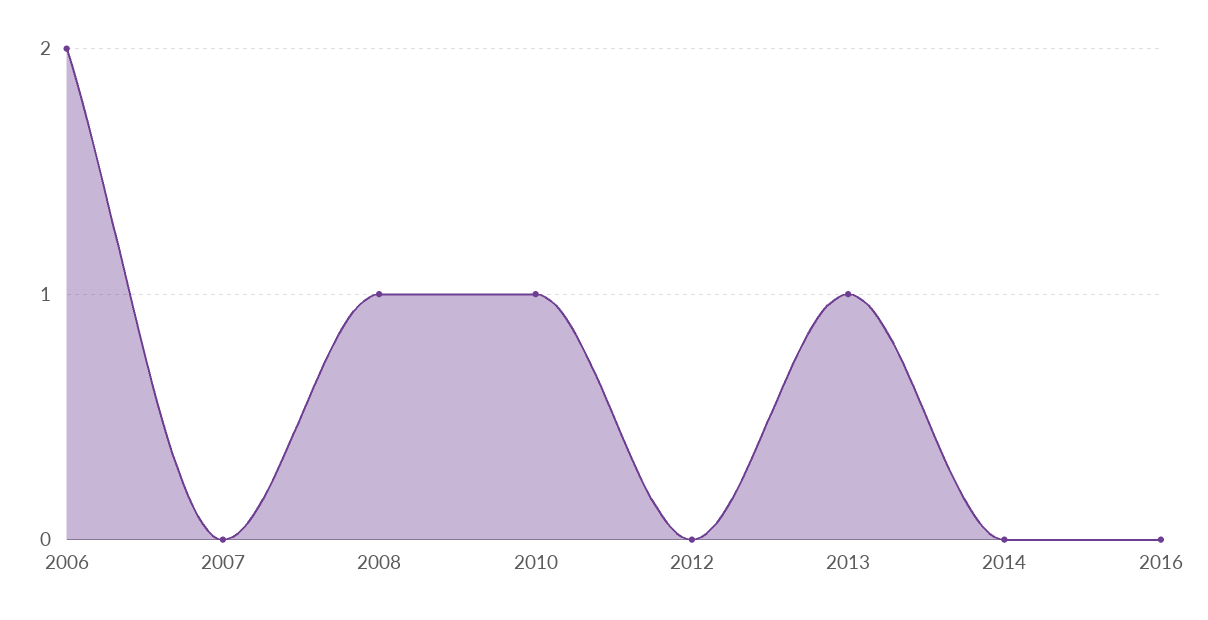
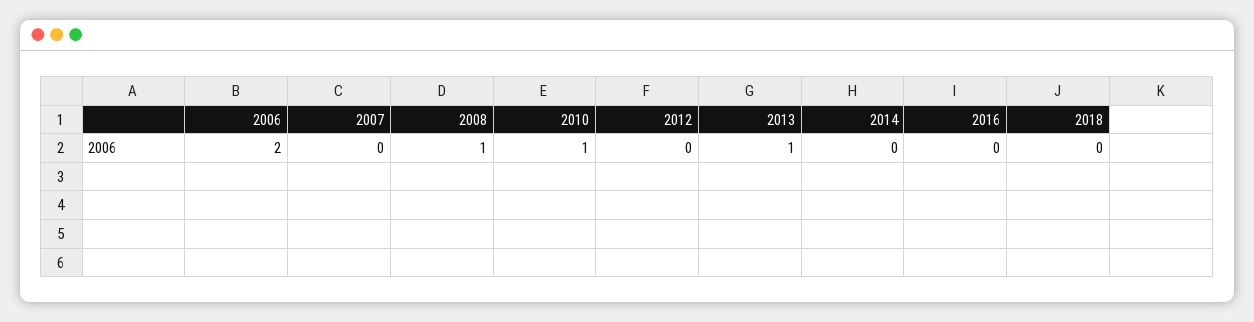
2018: none -> 0

